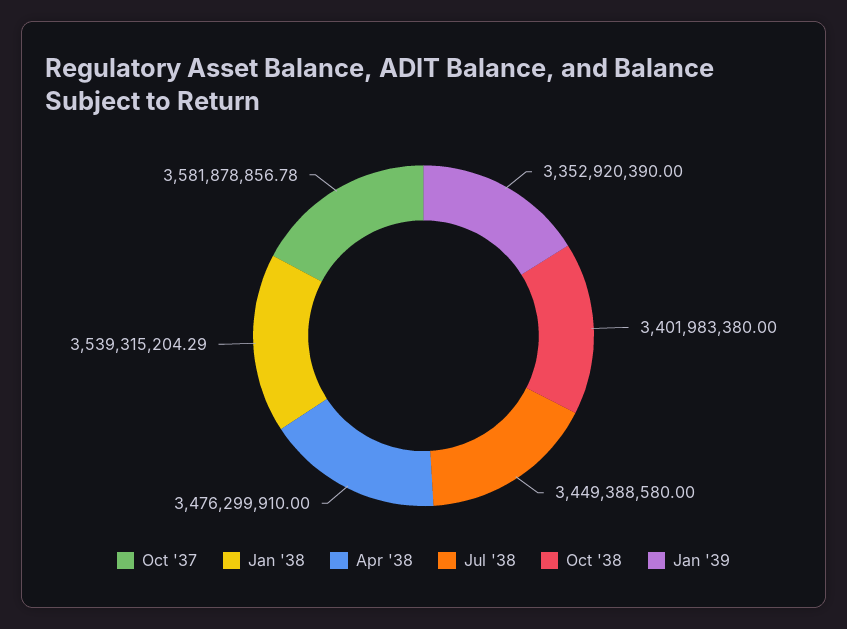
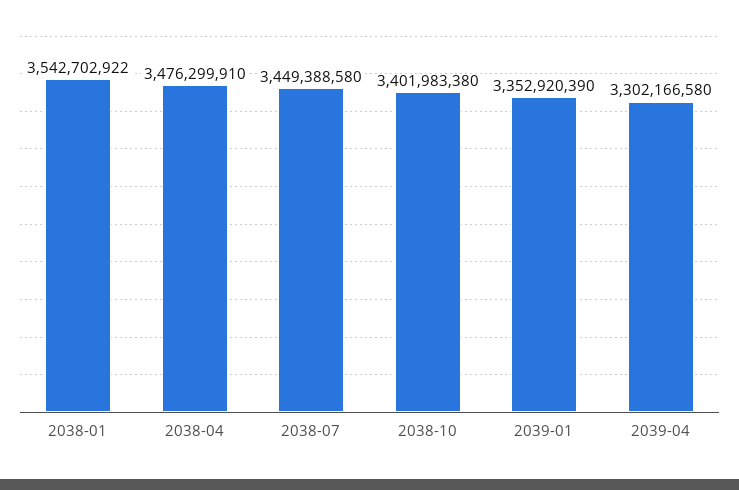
Oct '37: 3581878856.78 -> none
Jan '38: 3539315204.29 -> 3542702922
2039-04: none -> 3302166580

